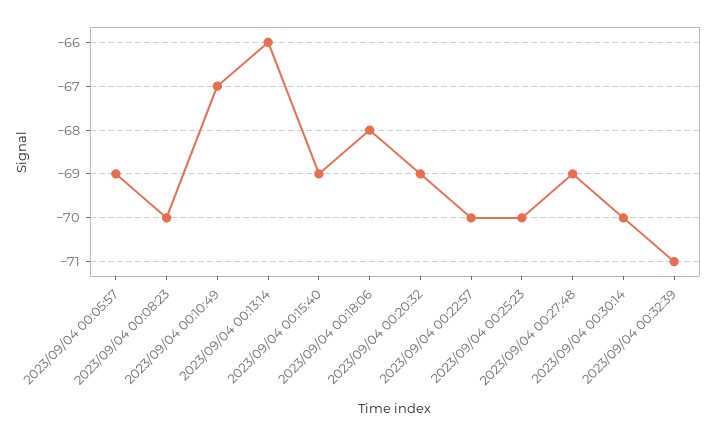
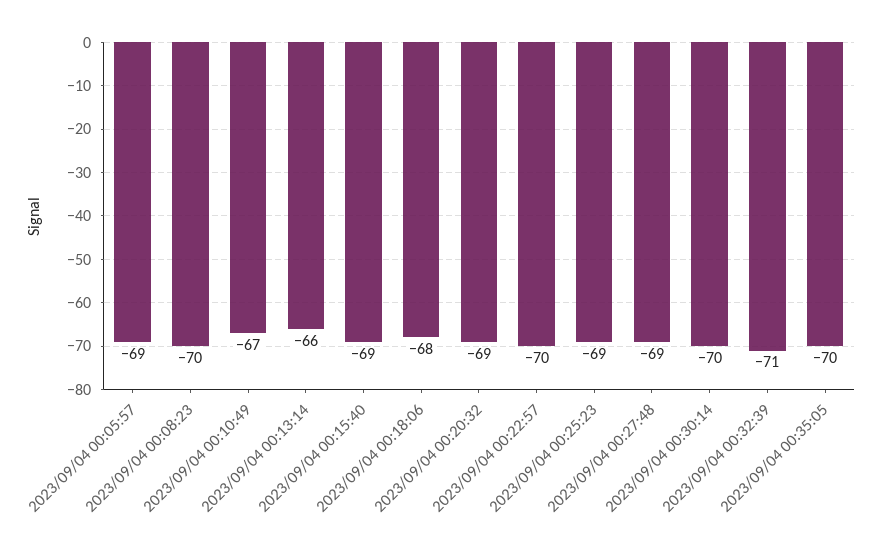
2023/09/04 00:25:23: -70 -> -69
2023/09/04 00:35:05: none -> -70

